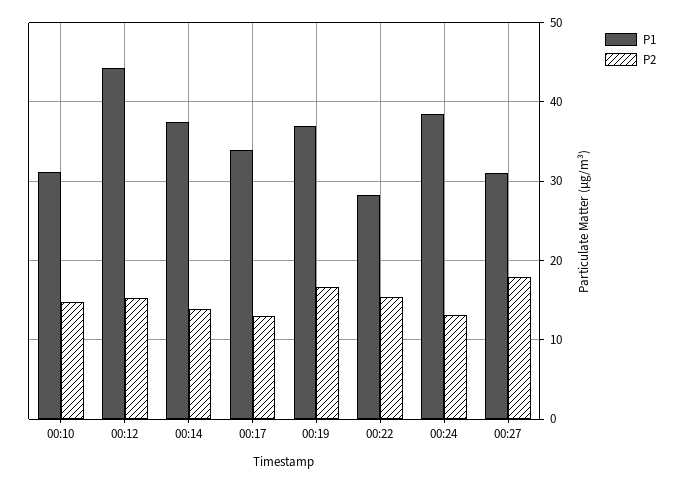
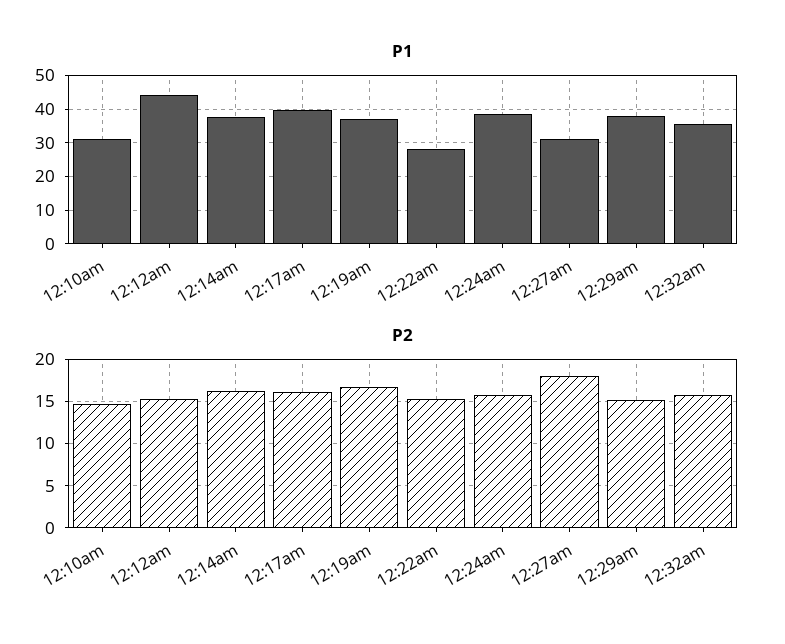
P2, 00:14: 14 -> 16
P1, 00:17: 34 -> 40
P2, 00:17: 13 -> 16
P2, 00:24: 13 -> 16
P1, 12:29am: none -> 38
P1, 12:32am: none -> 36
P2, 12:29am: none -> 15
P2, 12:32am: none -> 16

